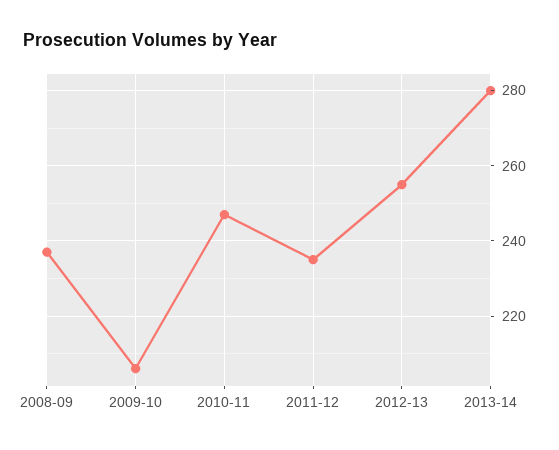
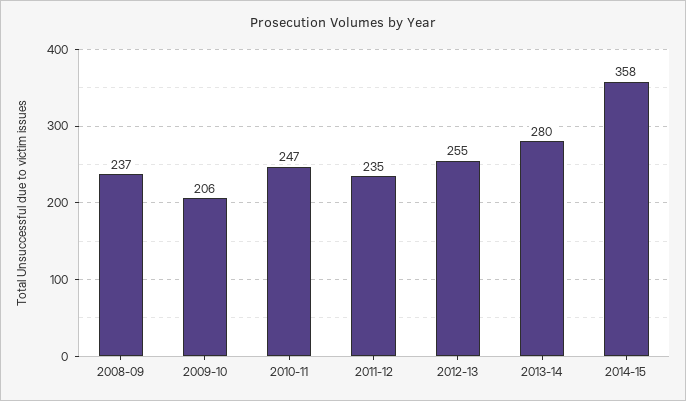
2014-15: none -> 358

